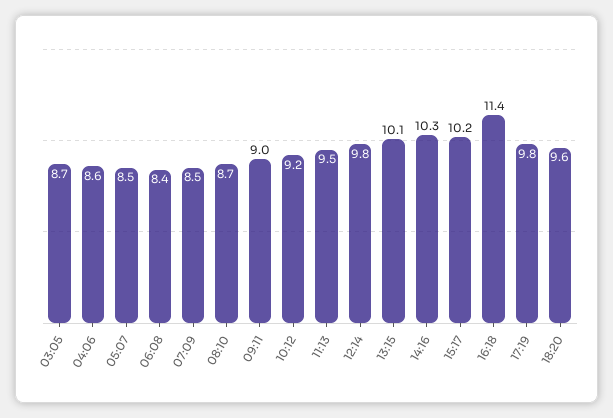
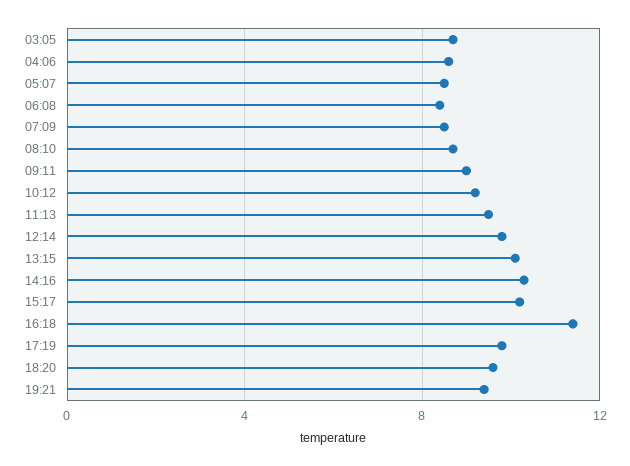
19:21: none -> 9.5

